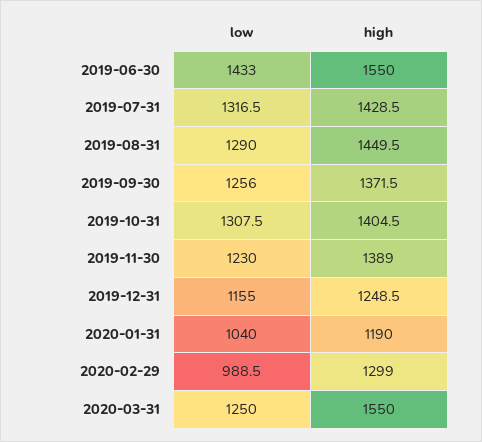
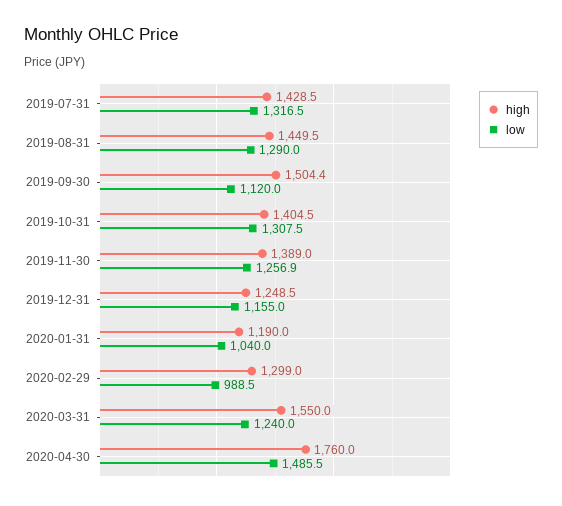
low, 2019-06-30: 1433 -> none
high, 2019-06-30: 1550 -> none
low, 2019-09-30: 1256 -> 1120
high, 2019-09-30: 1371.5 -> 1504.4
low, 2019-11-30: 1230 -> 1256.9
low, 2020-03-31: 1250 -> 1240
high, 2020-04-30: none -> 1760
low, 2020-04-30: none -> 1485.5

